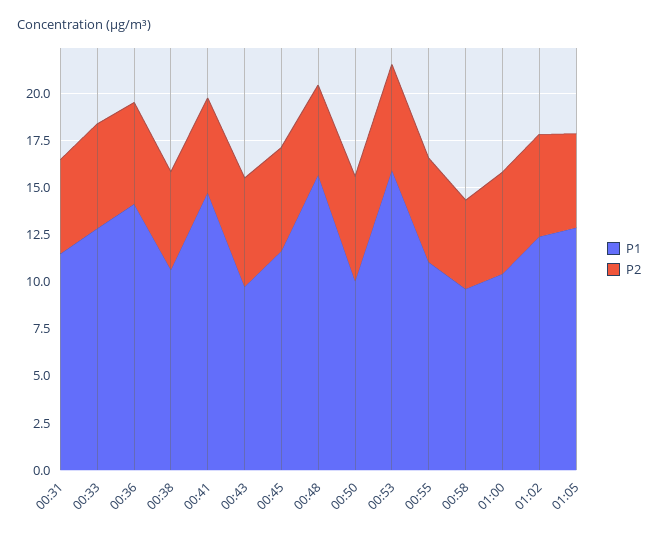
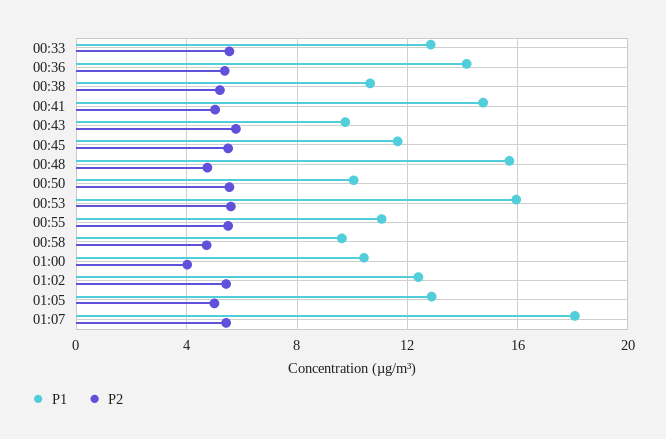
P1, 00:31: 11.5 -> none
P2, 00:31: 5 -> none
P2, 01:00: 5.5 -> 4
P1, 01:07: none -> 18
P2, 01:07: none -> 5.5

